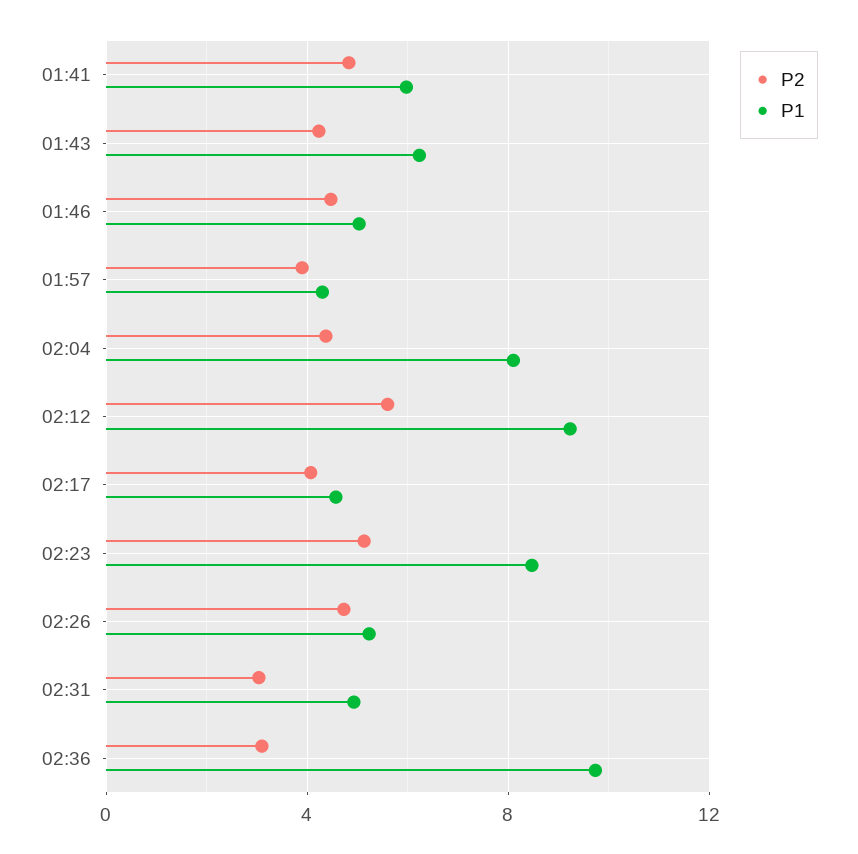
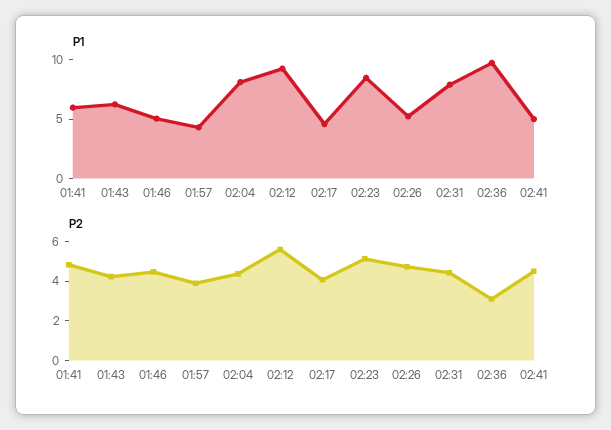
P2, 02:31: 3 -> 4.5
P1, 02:31: 5 -> 8
P1, 02:41: none -> 5
P2, 02:41: none -> 4.5

